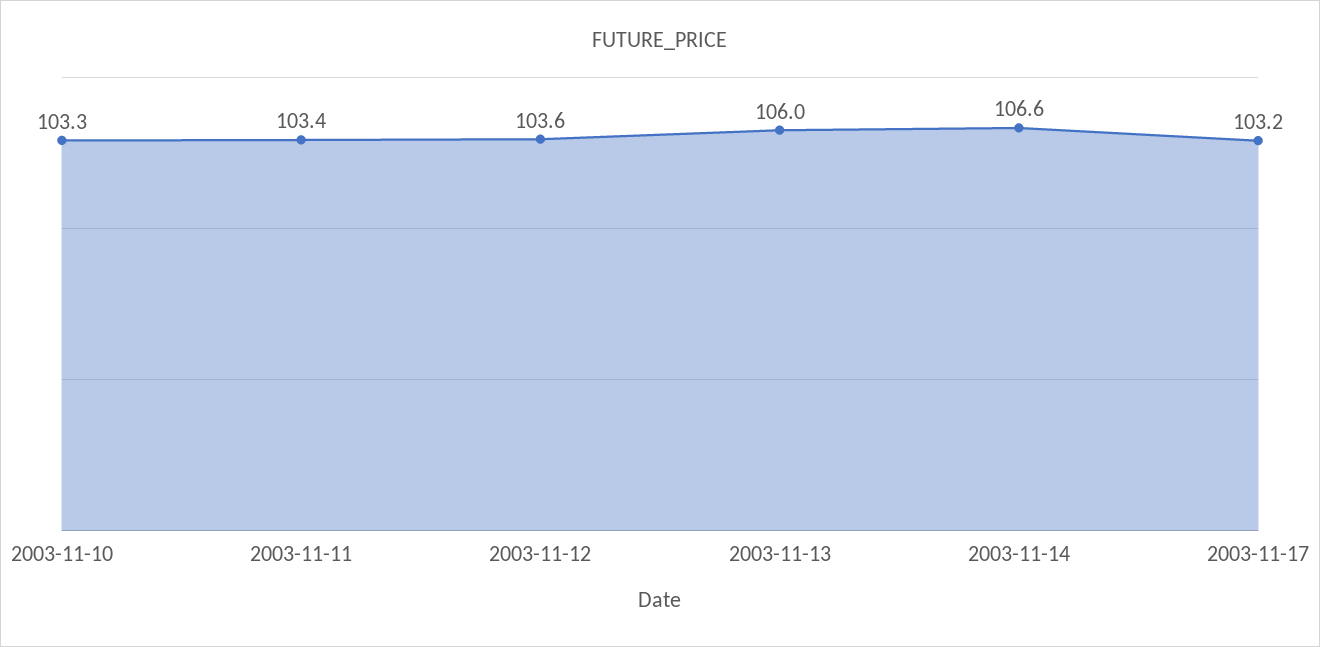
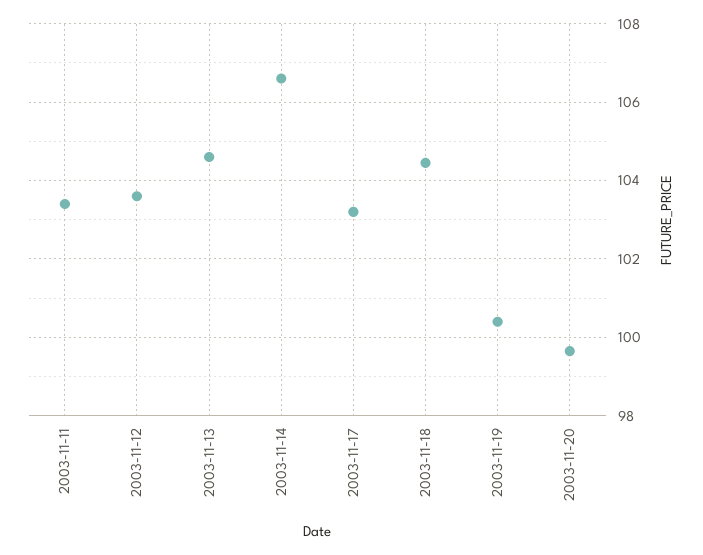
2003-11-10: 103.3 -> none
2003-11-13: 106 -> 104.6
2003-11-18: none -> 104.4
2003-11-19: none -> 100.4
2003-11-20: none -> 99.6

